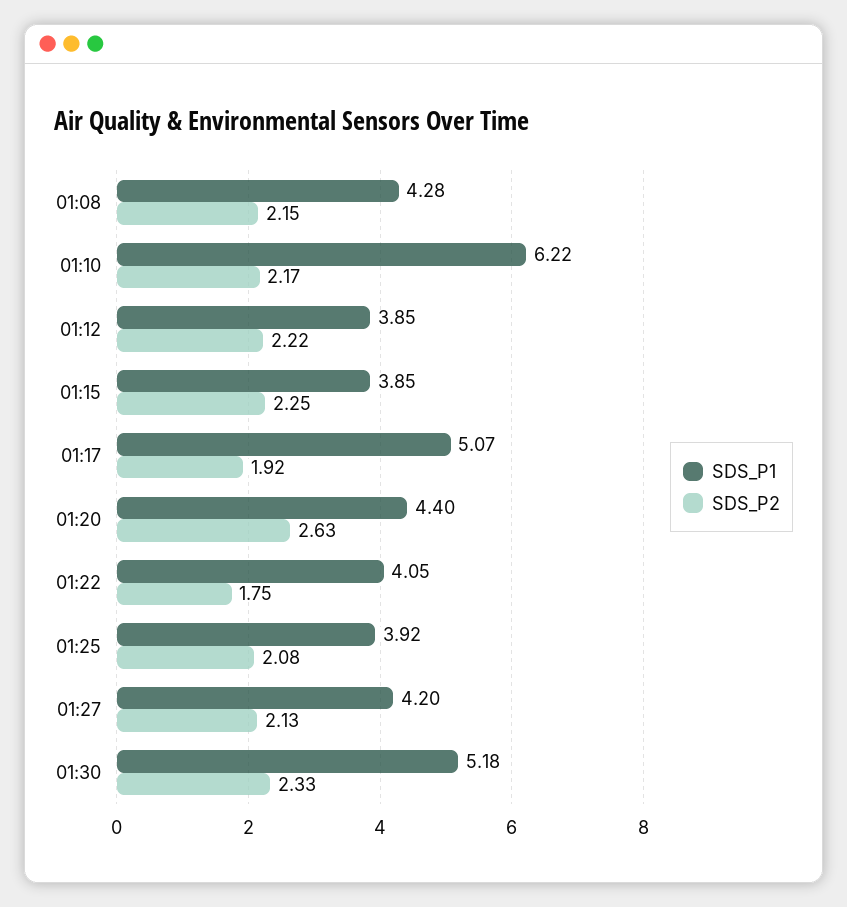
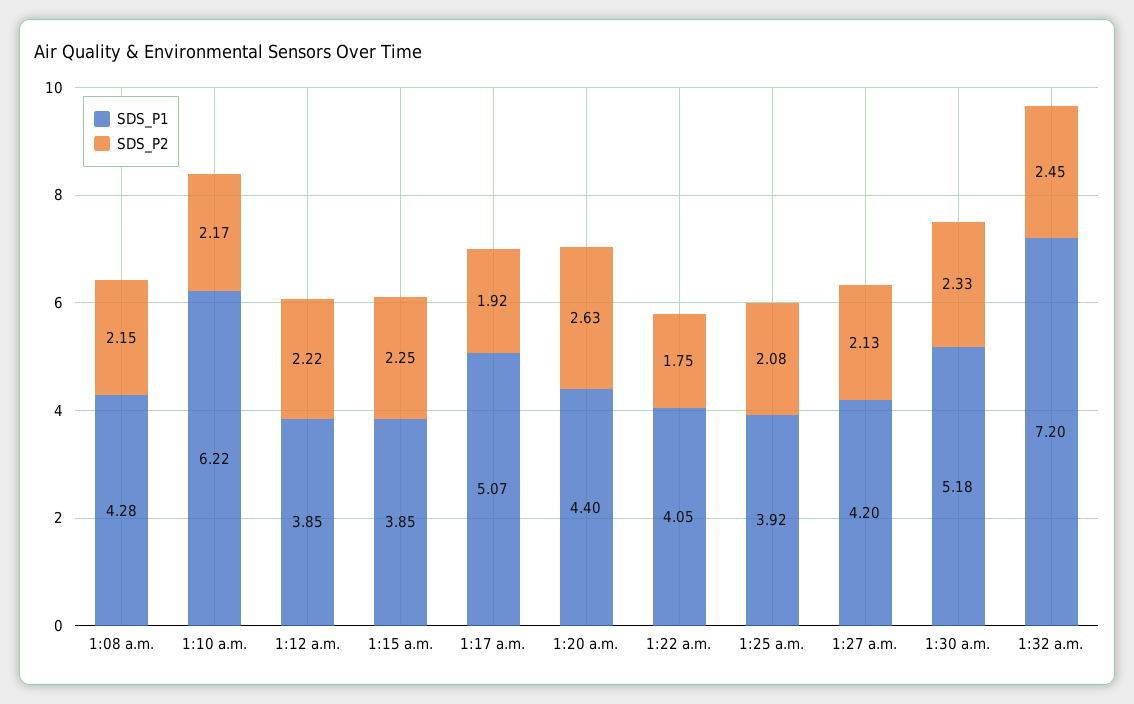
SDS_P1, 1:32 a.m.: none -> 7.2
SDS_P2, 1:32 a.m.: none -> 2.45

